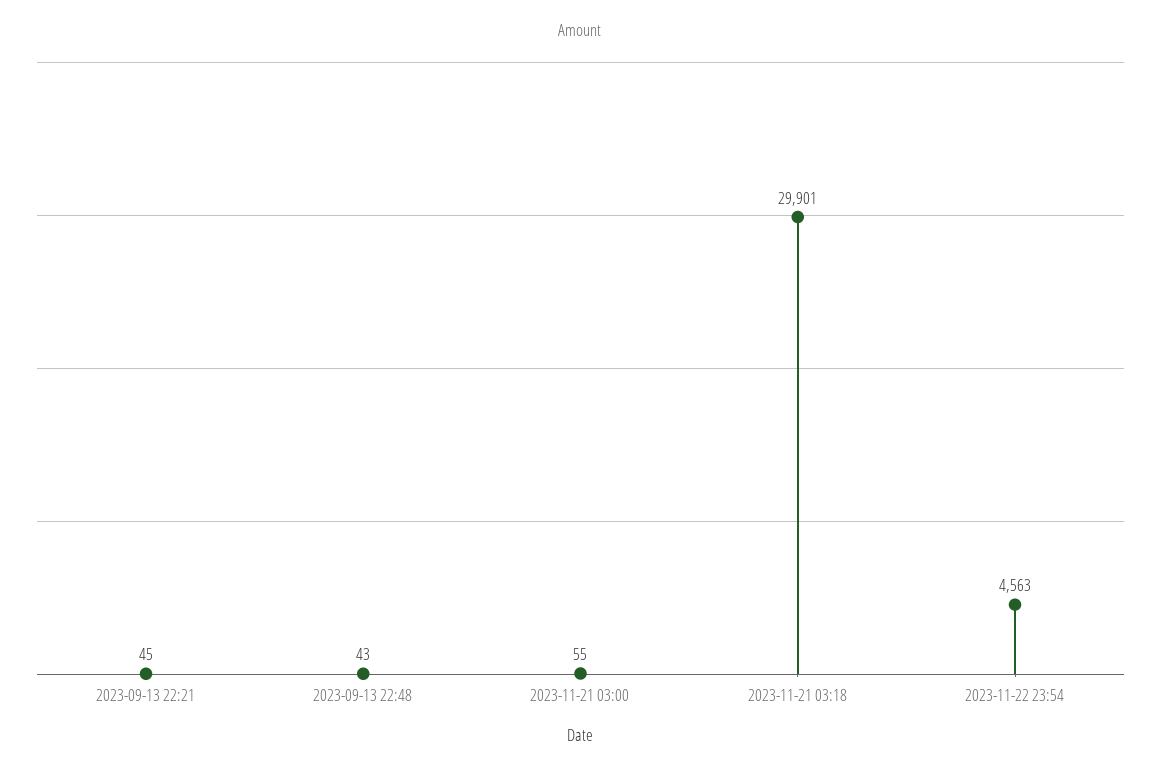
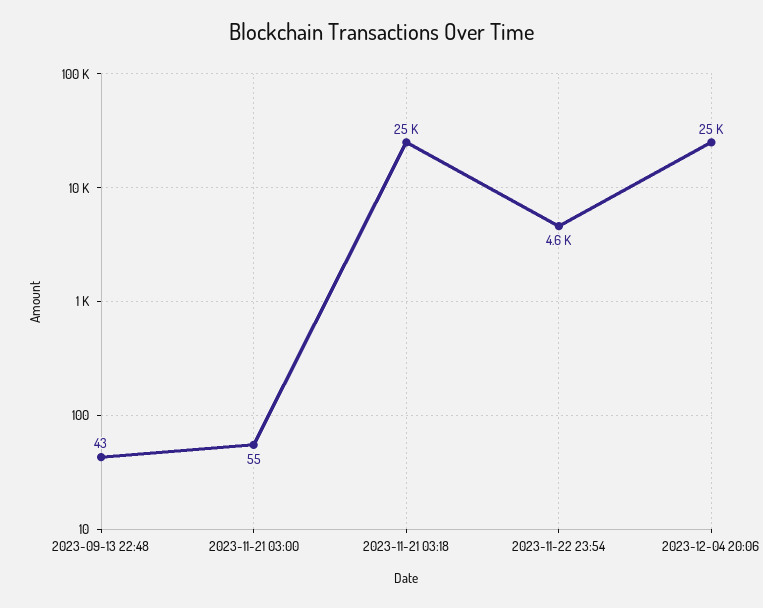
2023-09-13 22:21: 45 -> none
2023-11-21 03:18: 29901 -> 25000
2023-12-04 20:06: none -> 25000

